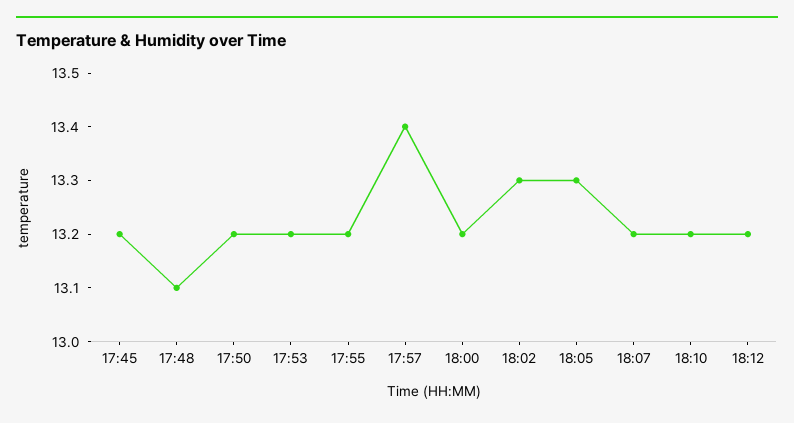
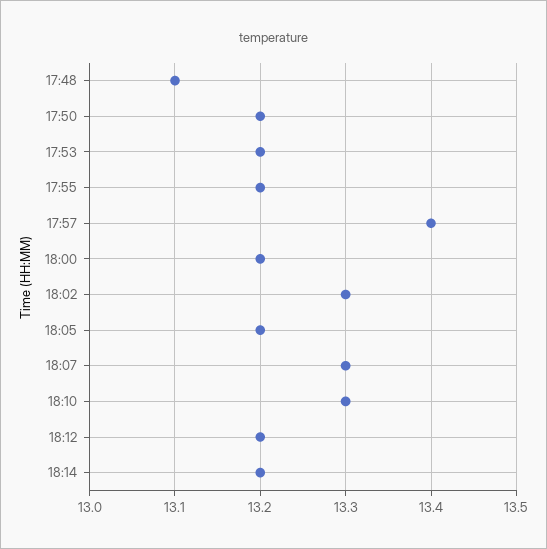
17:45: 13.2 -> none
18:05: 13.3 -> 13.2
18:07: 13.2 -> 13.3
18:10: 13.2 -> 13.3
18:14: none -> 13.2

